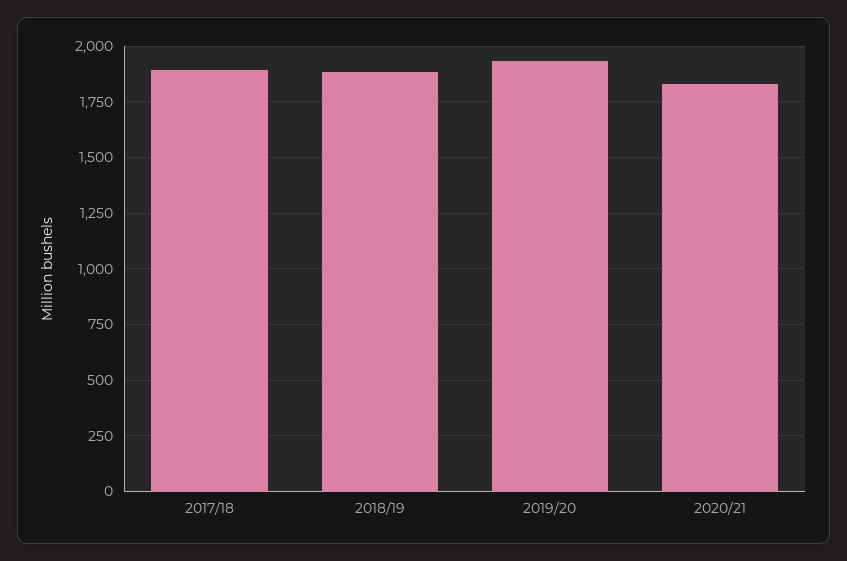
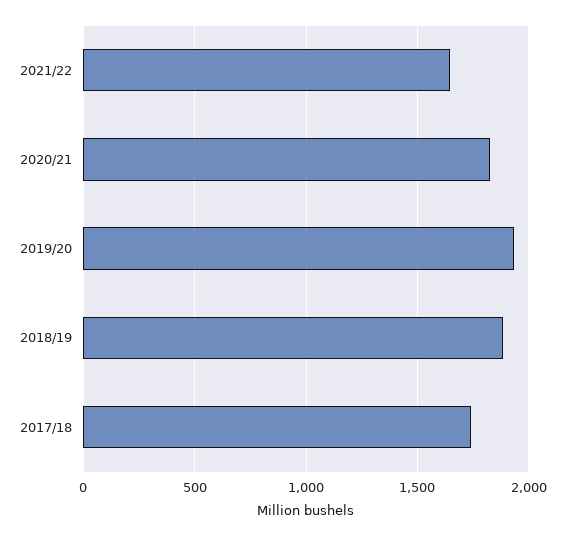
2017/18: 1900 -> 1750
2021/22: none -> 1650

